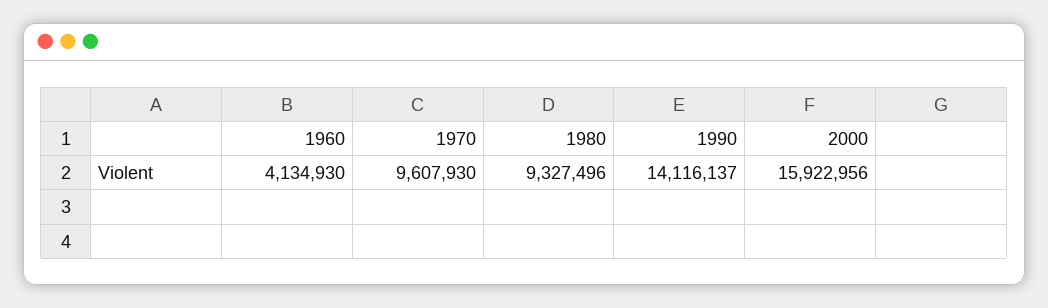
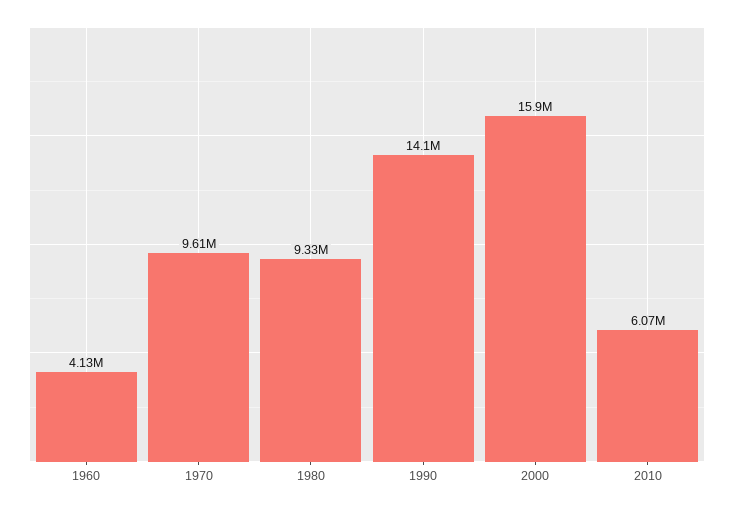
2010: none -> 6070000

